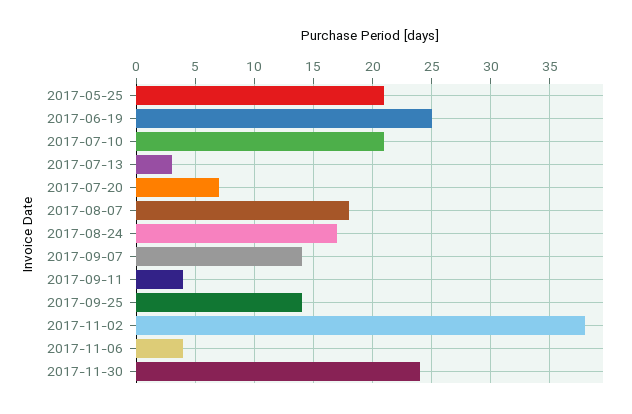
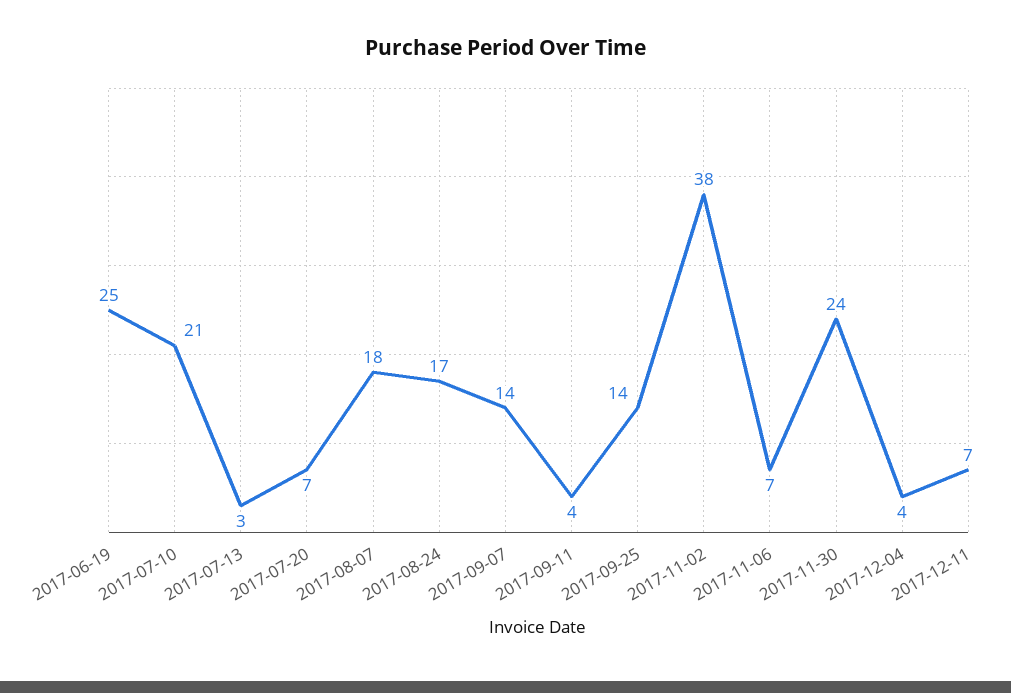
2017-05-25: 21 -> none
2017-11-06: 4 -> 7
2017-12-04: none -> 4
2017-12-11: none -> 7

